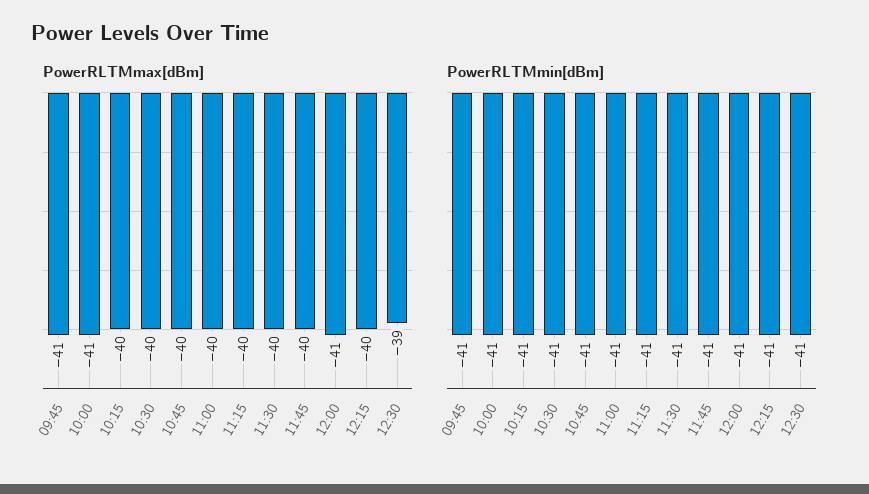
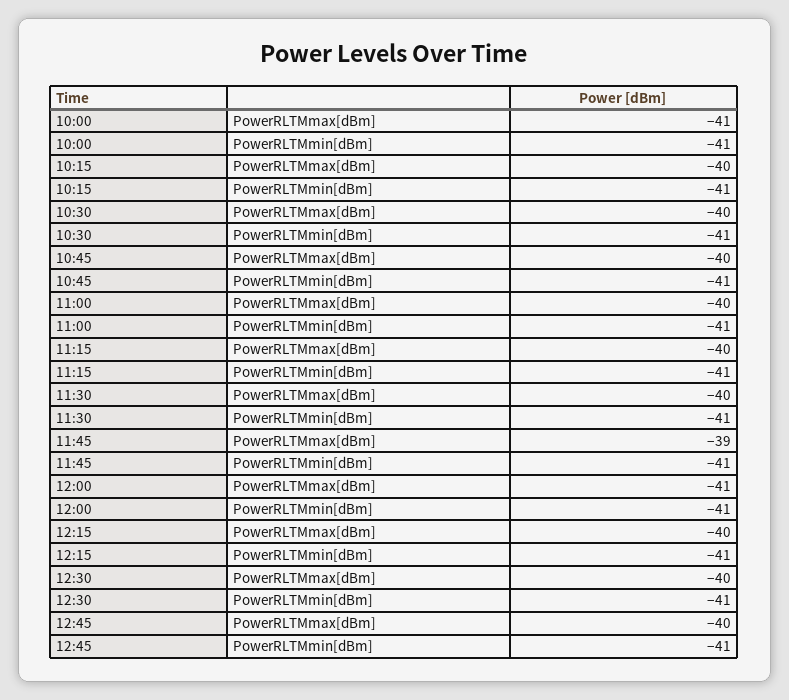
PowerRLTMmax[dBm], 09:45: -41 -> none
PowerRLTMmax[dBm], 11:45: -40 -> -39
PowerRLTMmax[dBm], 12:30: -39 -> -40
PowerRLTMmin[dBm], 09:45: -41 -> none
PowerRLTMmax[dBm], 12:45: none -> -40
PowerRLTMmin[dBm], 12:45: none -> -41

